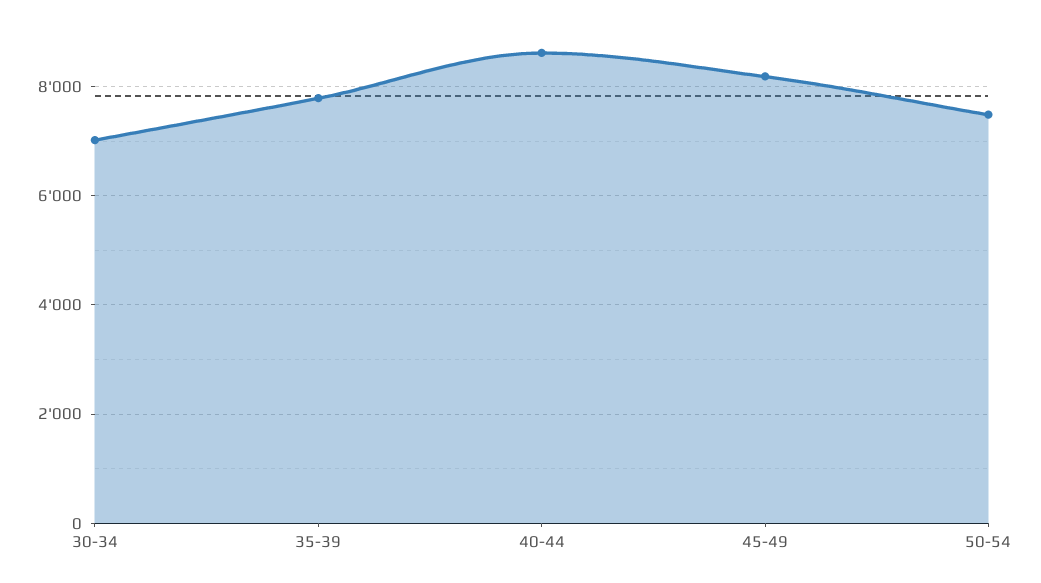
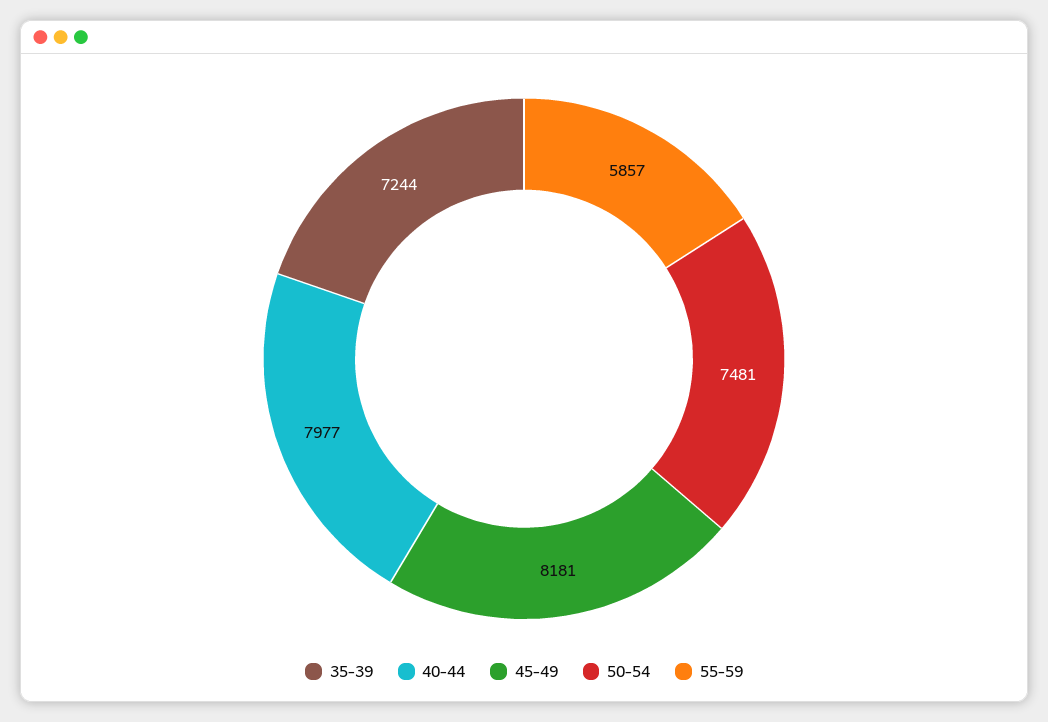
30-34: 7000 -> none
35-39: 7800 -> 7244
40-44: 8600 -> 7977
55-59: none -> 5857

